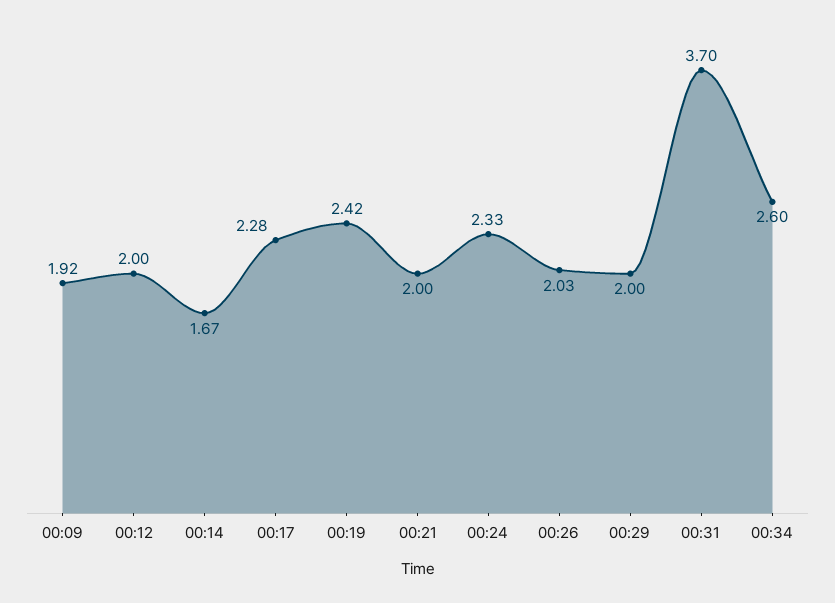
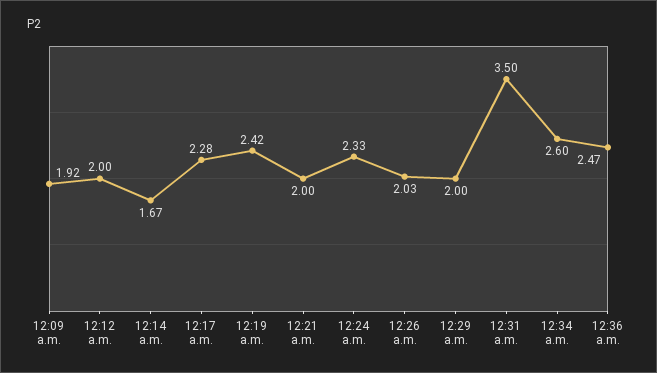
00:31: 3.7 -> 3.5
12:36 a.m.: none -> 2.47

